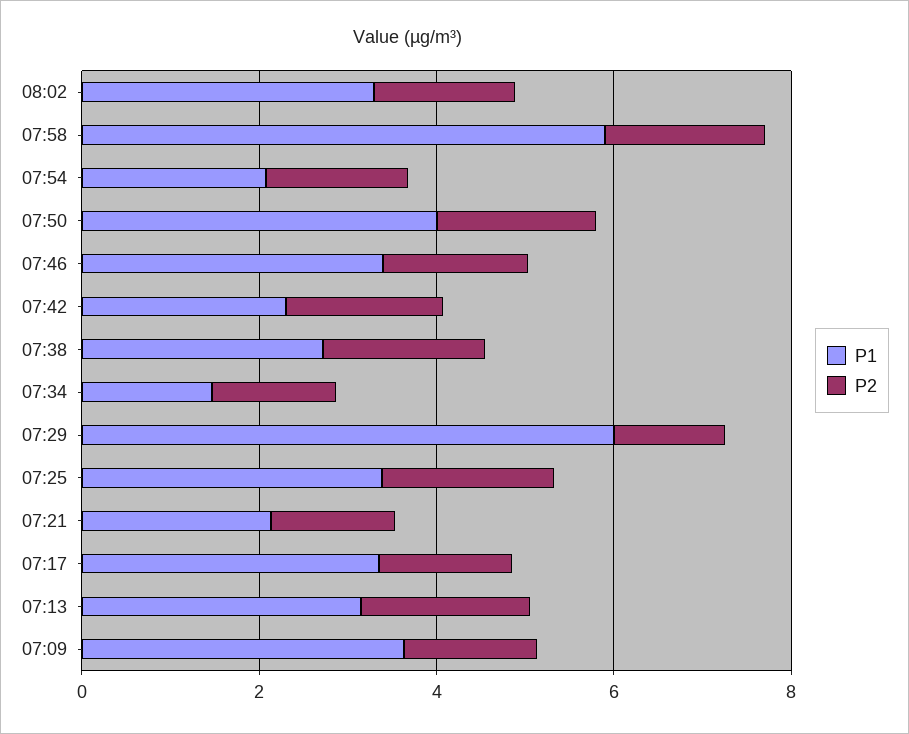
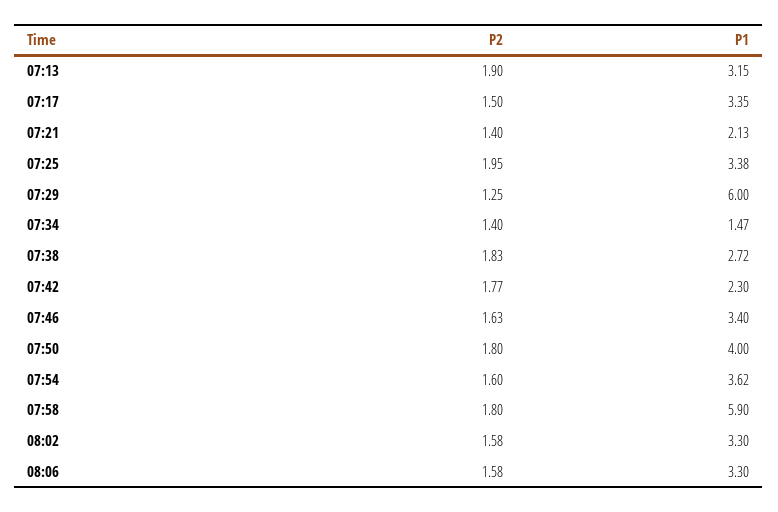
P1, 07:54: 2 -> 3.62
P1, 07:09: 3.5 -> none
P2, 07:09: 1.5 -> none
P2, 08:06: none -> 1.58
P1, 08:06: none -> 3.3

